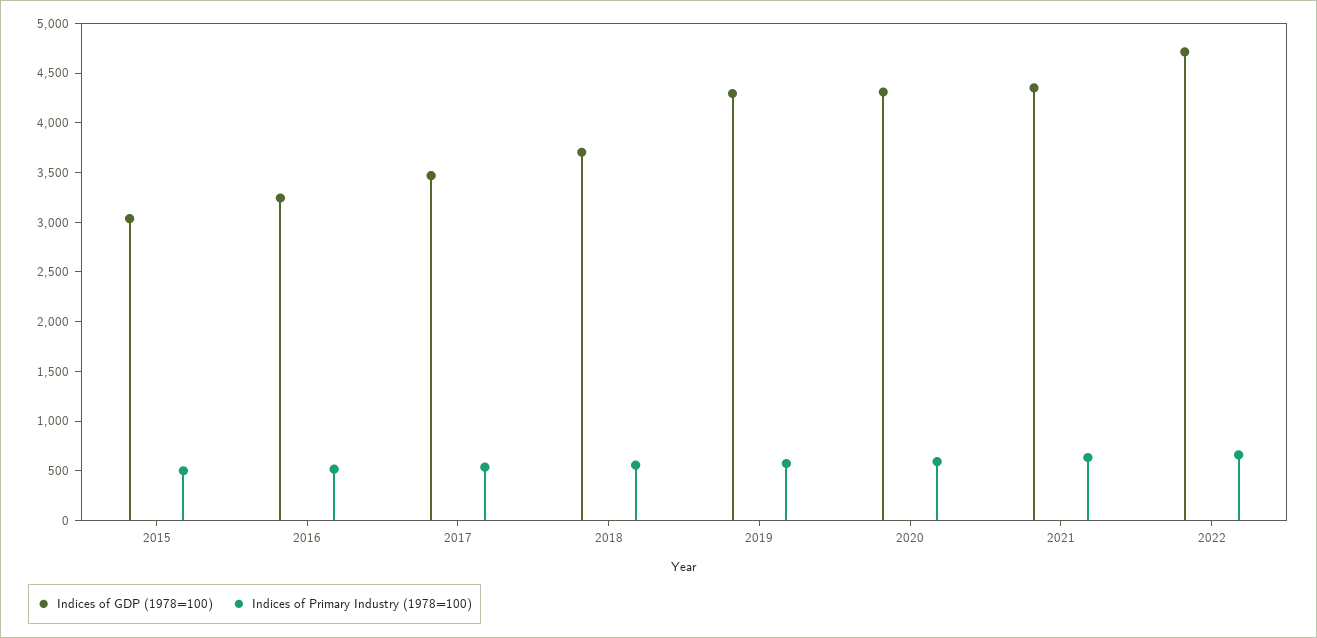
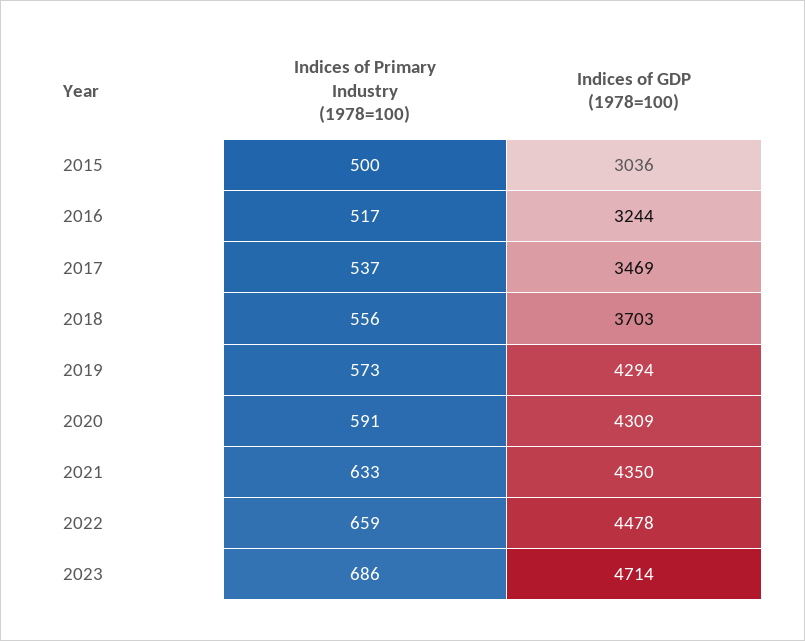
Indices of GDP (1978=100), 2022: 4700 -> 4478
Indices of Primary Industry (1978=100), 2023: none -> 686
Indices of GDP (1978=100), 2023: none -> 4714

